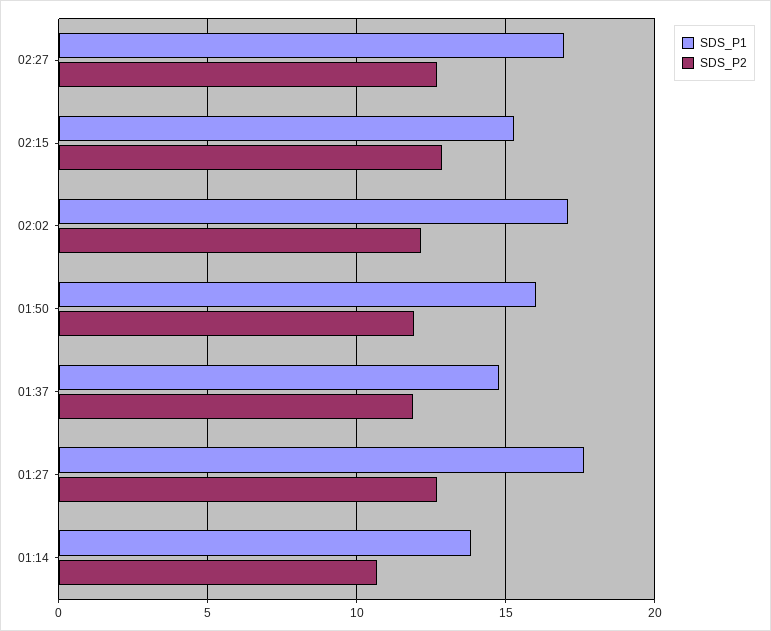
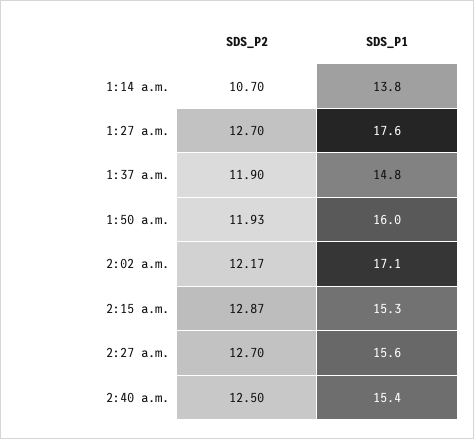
SDS_P1, 02:27: 17 -> 15.6
SDS_P2, 2:40 a.m.: none -> 12.5
SDS_P1, 2:40 a.m.: none -> 15.4

